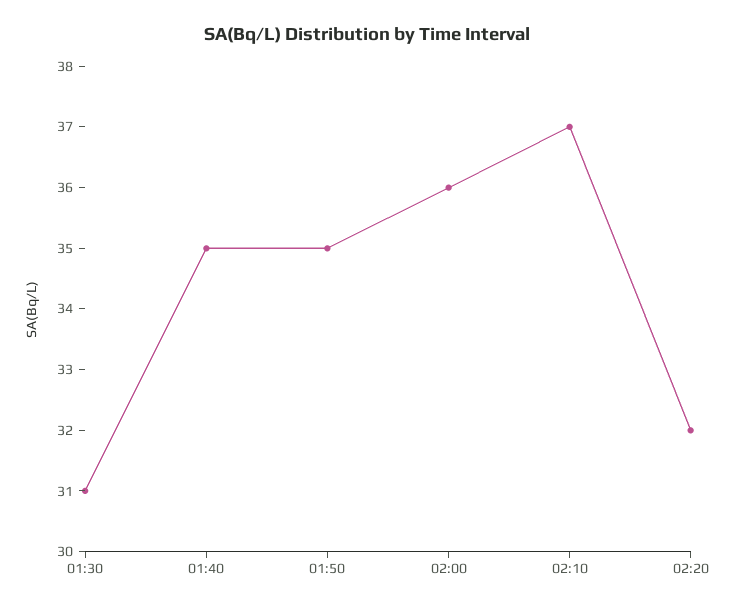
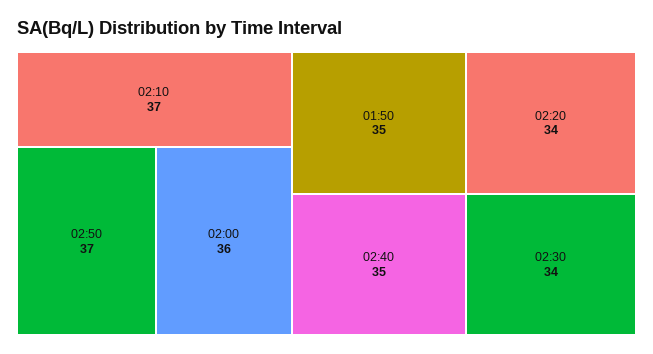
01:30: 31 -> none
01:40: 35 -> none
02:20: 32 -> 34
02:50: none -> 37
02:40: none -> 35
02:30: none -> 34

